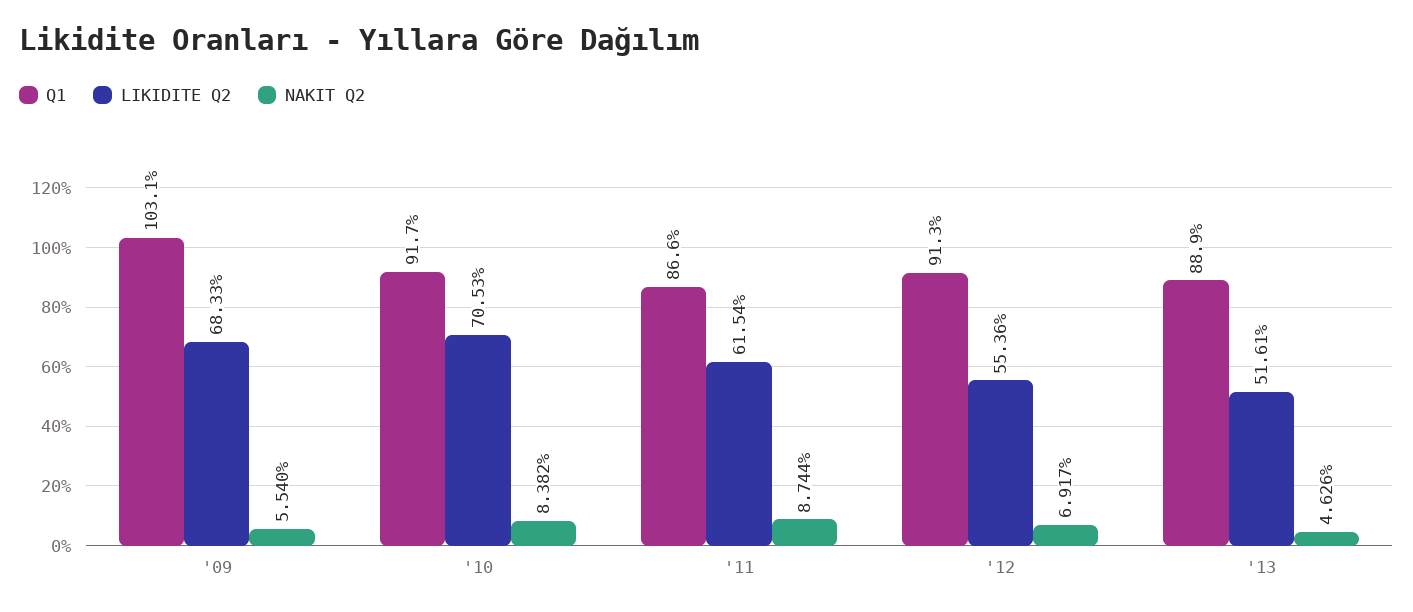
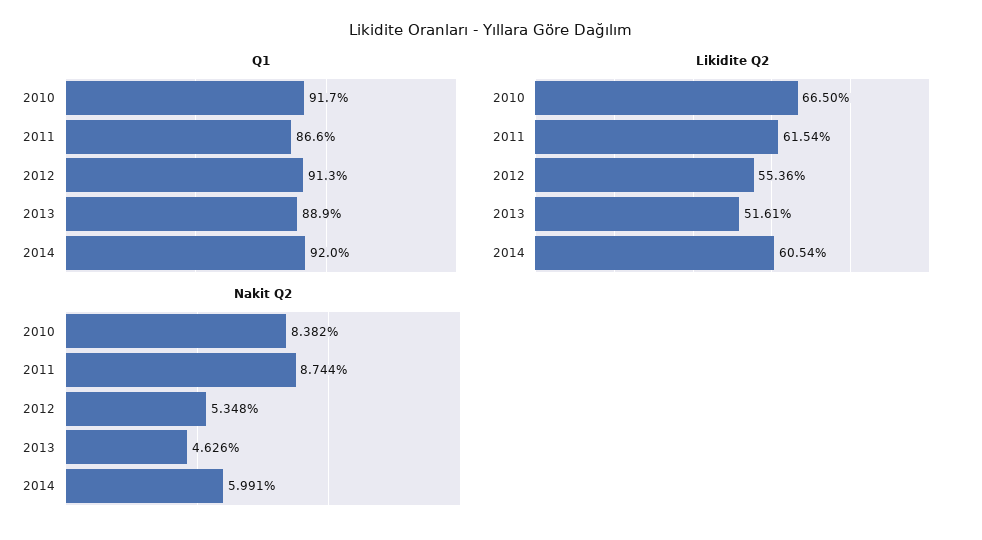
Q1, '09: 103.1 -> none
LIKIDITE Q2, '09: 68.33 -> none
NAKIT Q2, '09: 5.54 -> none
LIKIDITE Q2, '10: 70.53 -> 66.5
NAKIT Q2, '12: 6.917 -> 5.348
Q1, 2014: none -> 92
LIKIDITE Q2, 2014: none -> 60.54
NAKIT Q2, 2014: none -> 5.991

